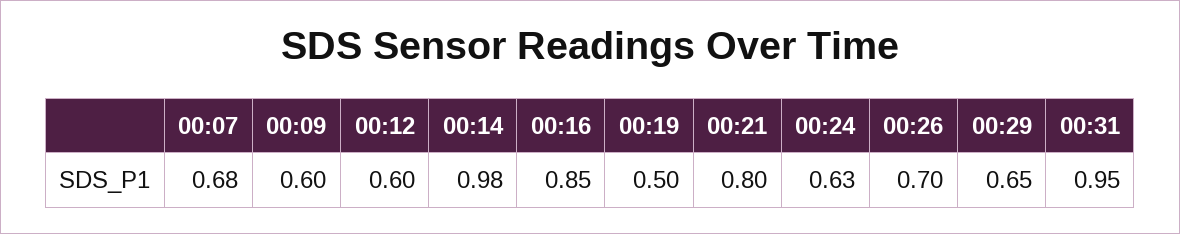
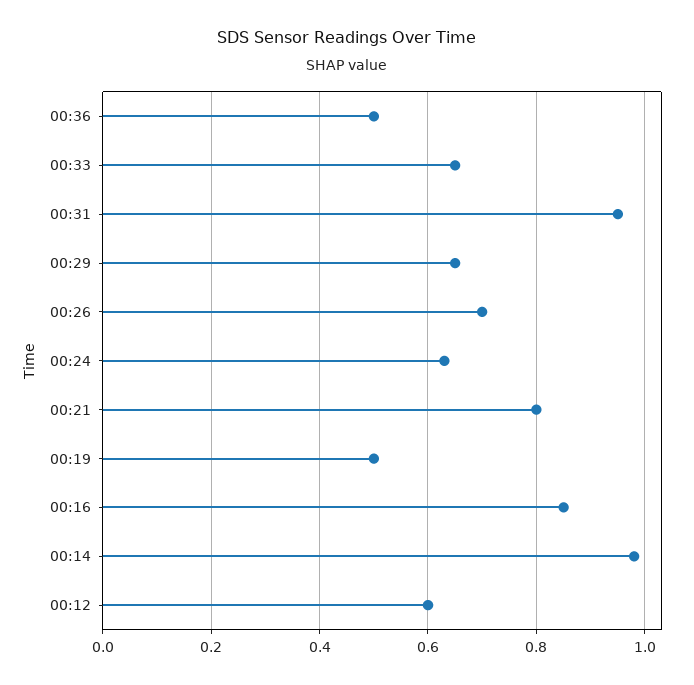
00:07: 0.68 -> none
00:09: 0.6 -> none
00:36: none -> 0.5
00:33: none -> 0.65

